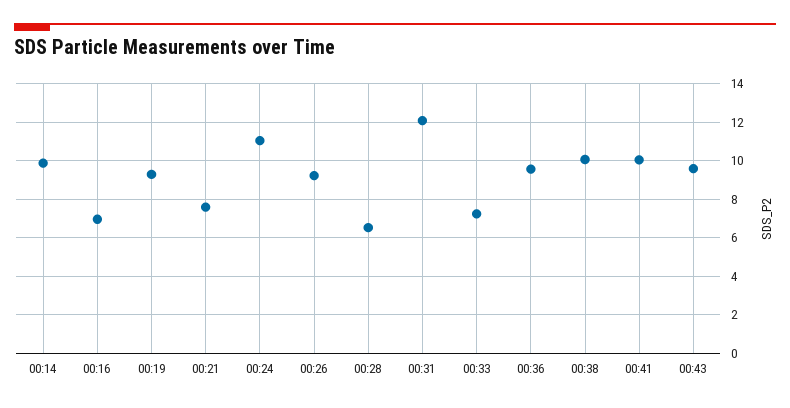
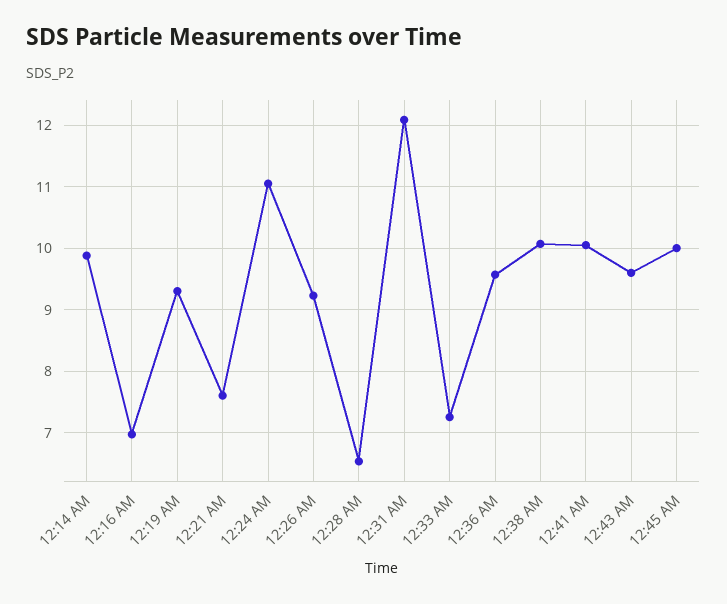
12:45 AM: none -> 10

